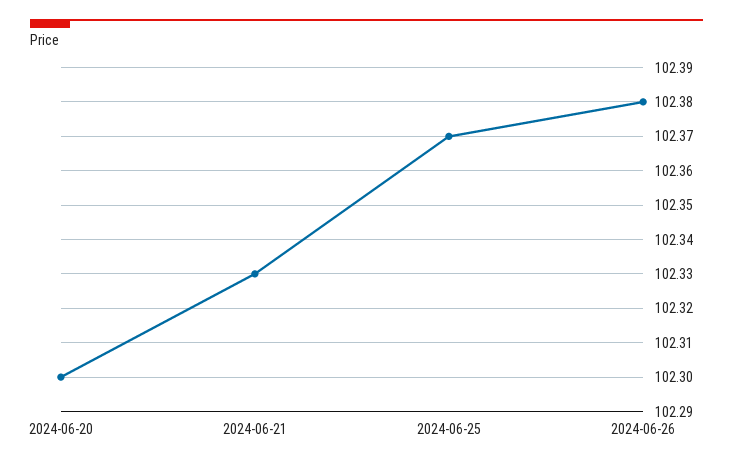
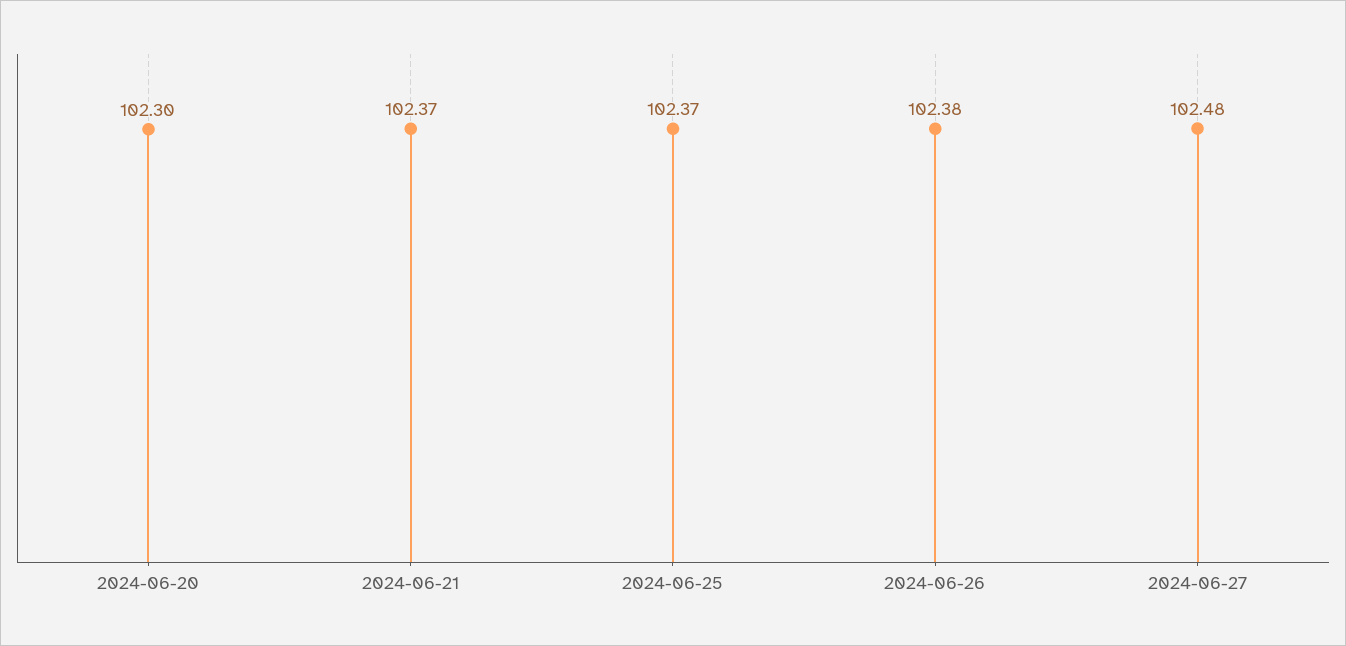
2024-06-21: 102.33 -> 102.37
2024-06-27: none -> 102.48

